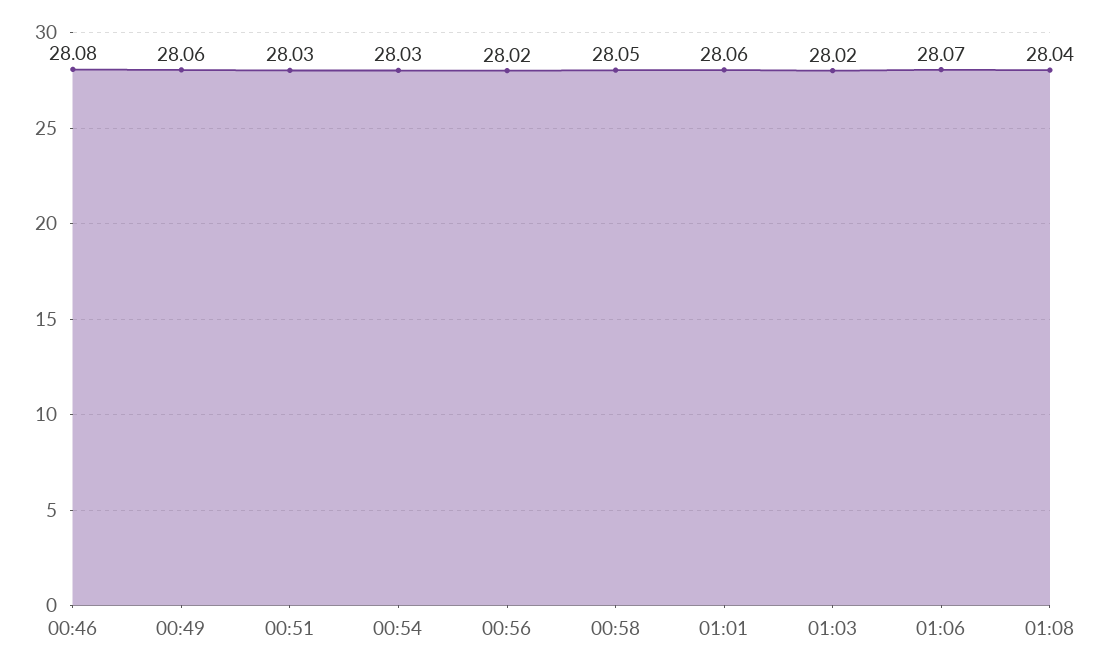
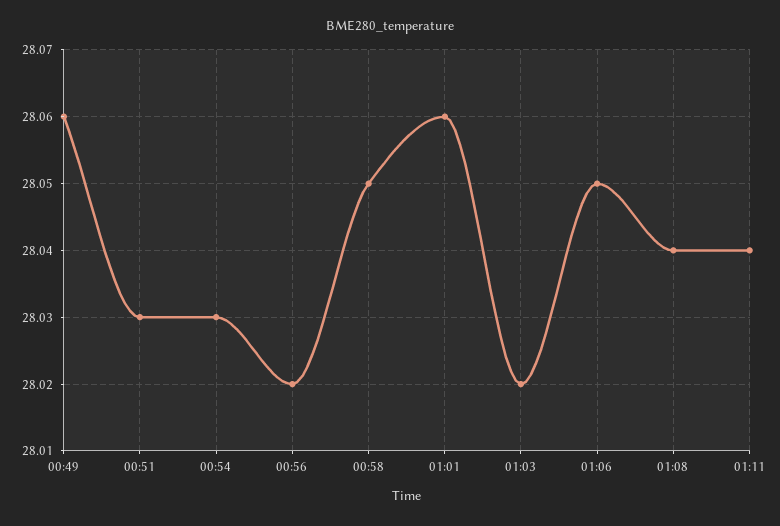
00:46: 28.08 -> none
01:06: 28.07 -> 28.05
01:11: none -> 28.04

